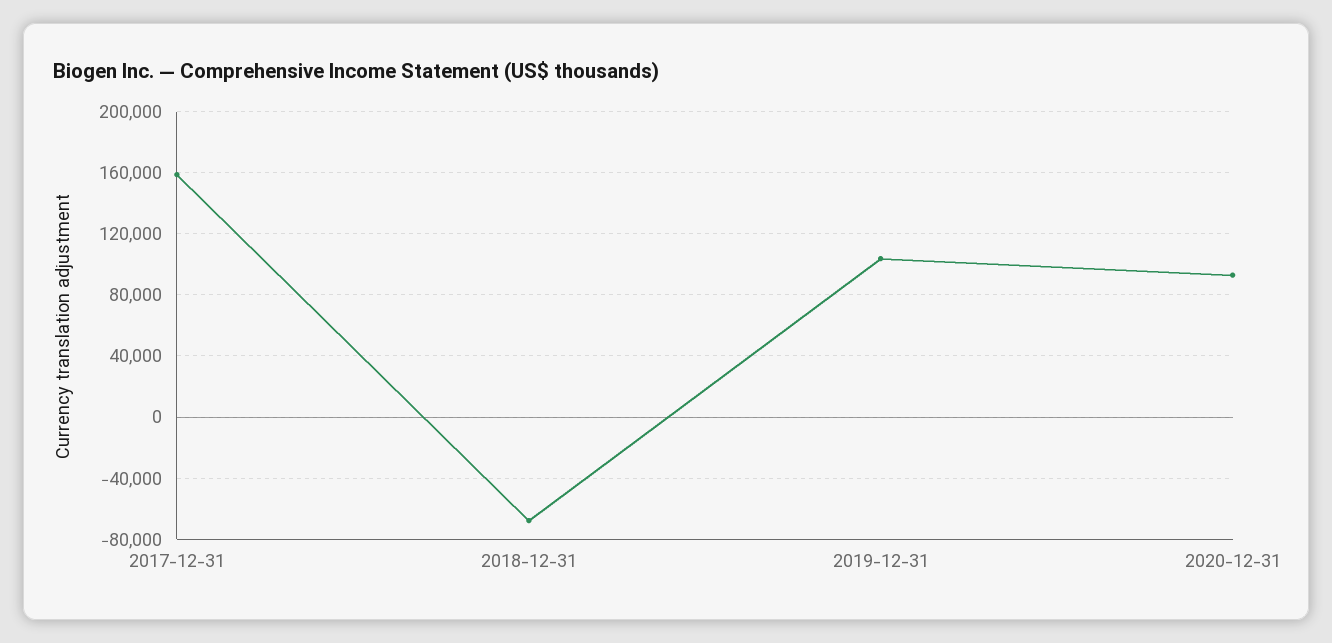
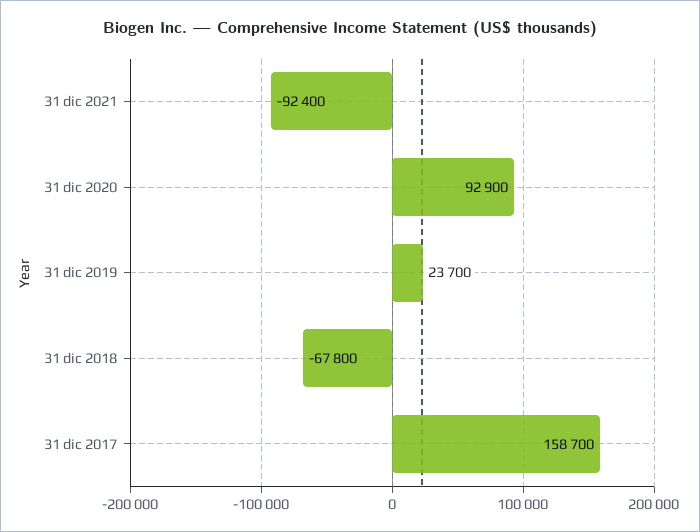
2019-12-31: 105000 -> 23700
31 dic 2021: none -> -92400

